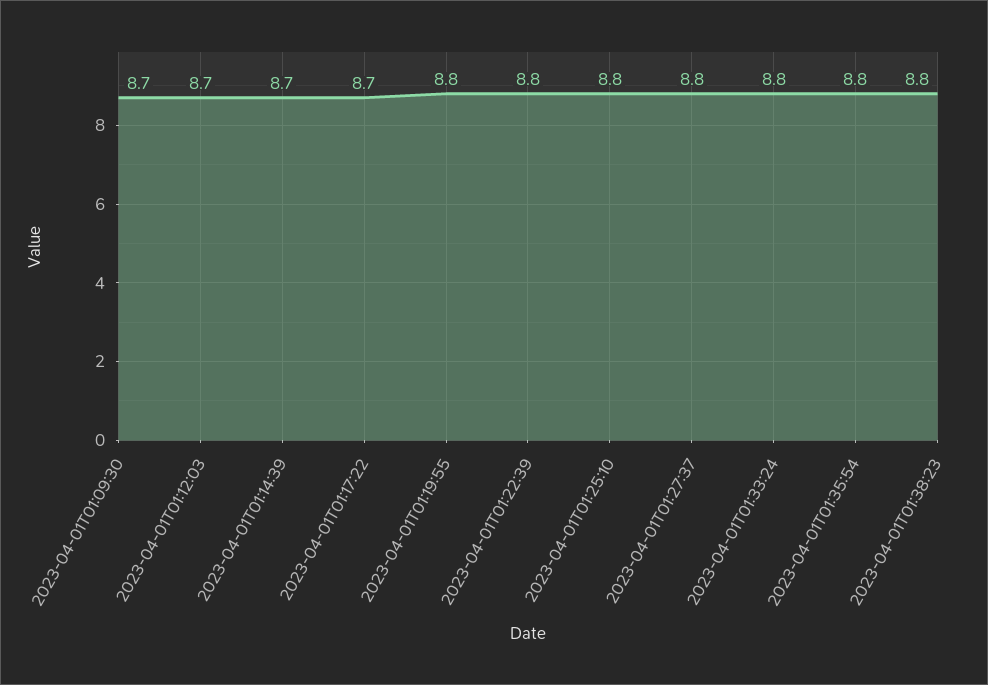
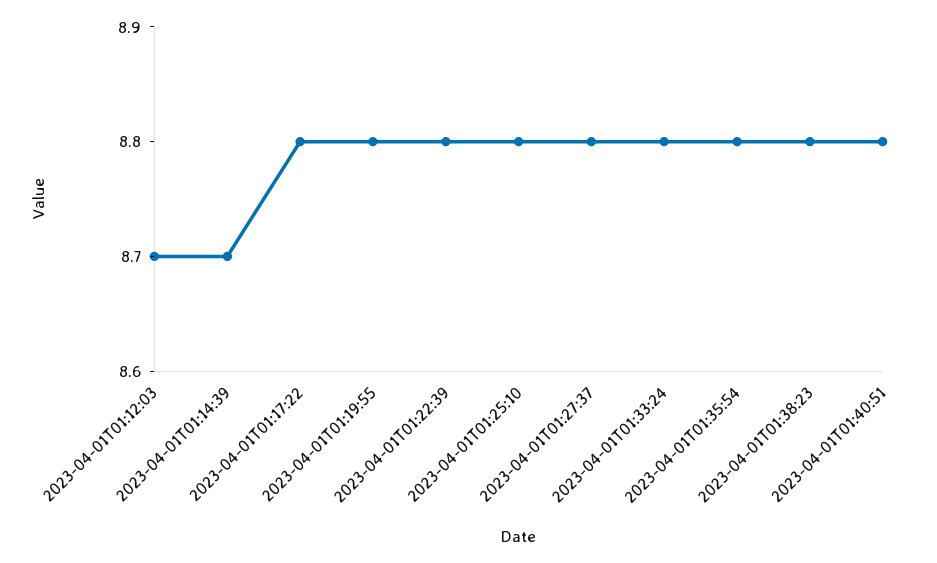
2023-04-01T01:09:30: 8.7 -> none
2023-04-01T01:17:22: 8.7 -> 8.8
2023-04-01T01:40:51: none -> 8.8

